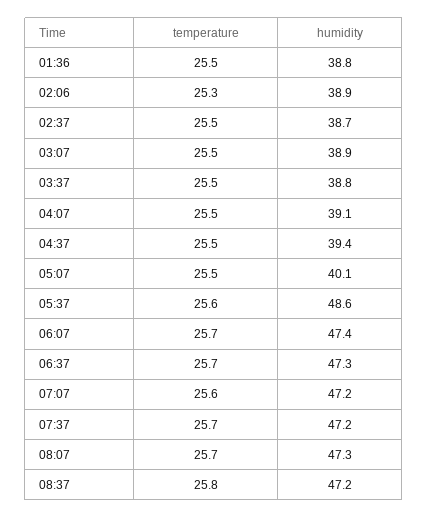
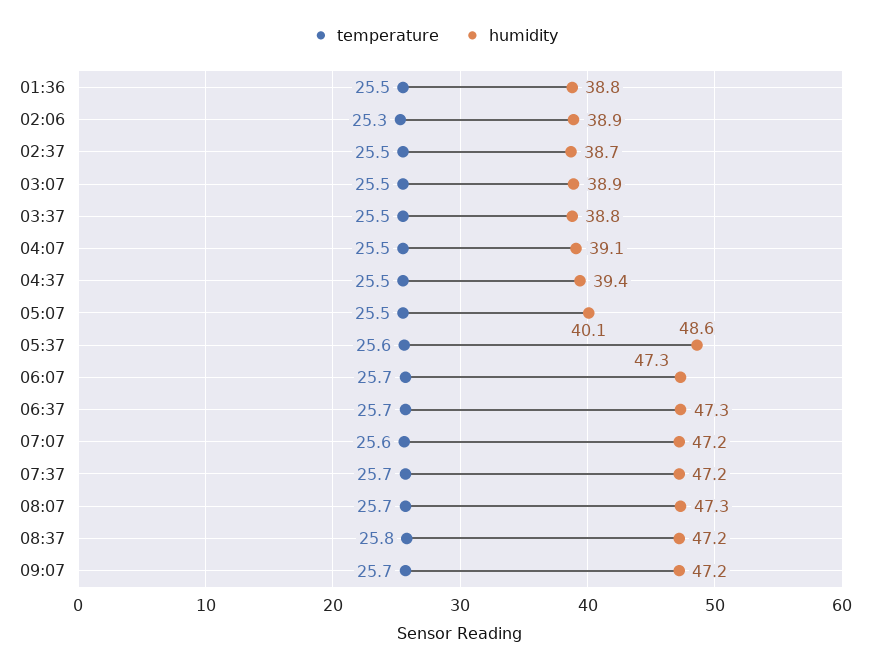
humidity, 06:07: 47.4 -> 47.3
temperature, 09:07: none -> 25.7
humidity, 09:07: none -> 47.2

